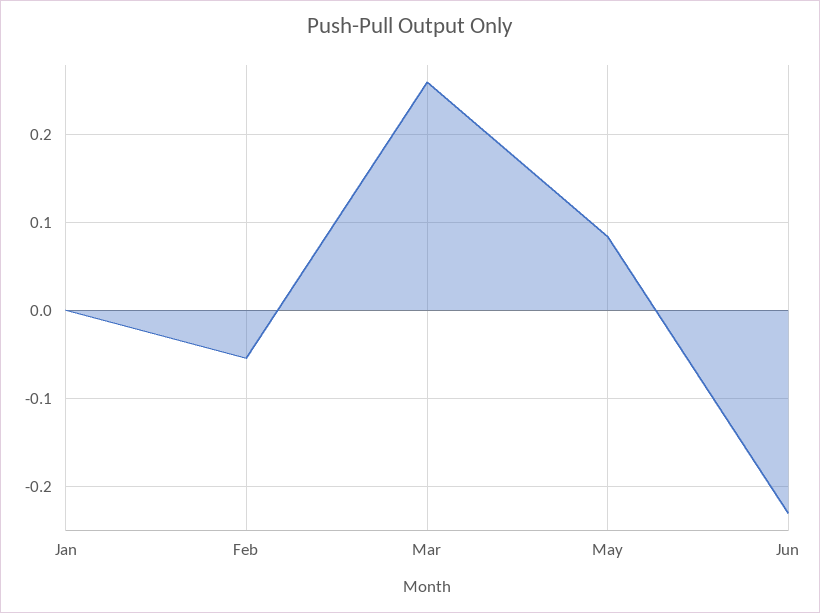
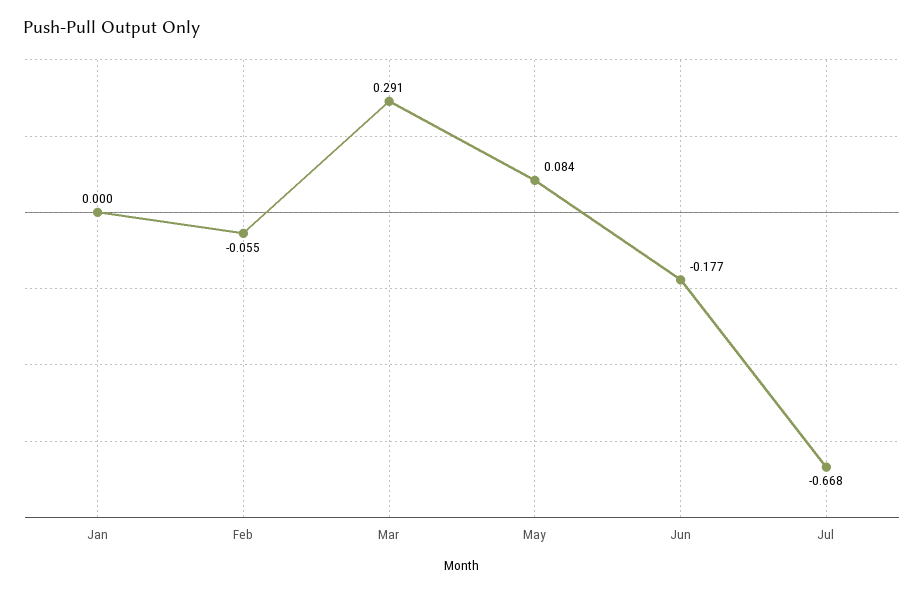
Mar: 0.26 -> 0.291
Jun: -0.23 -> -0.177
Jul: none -> -0.668

